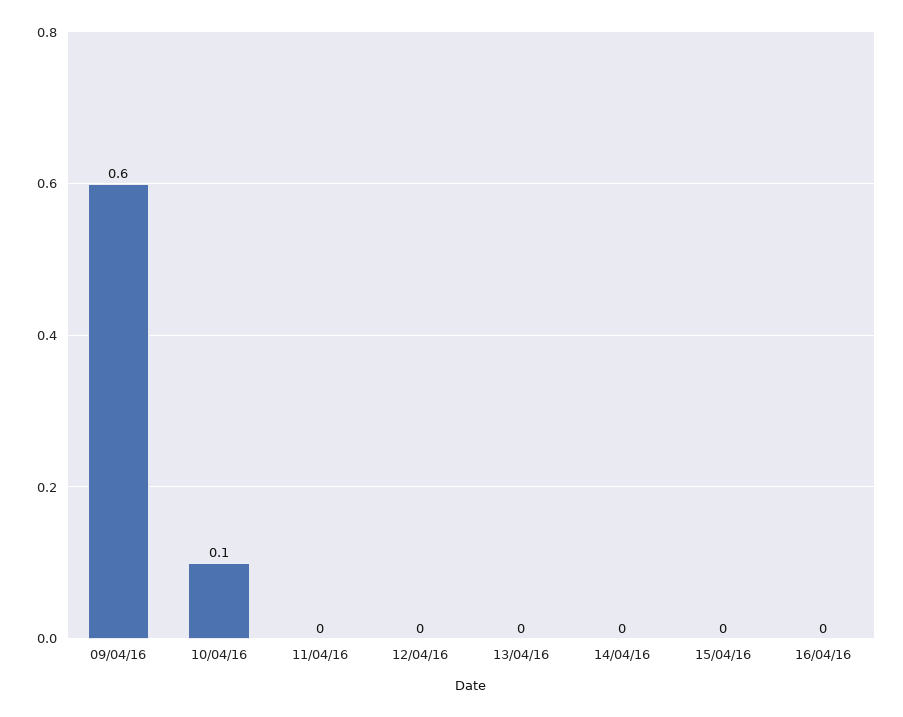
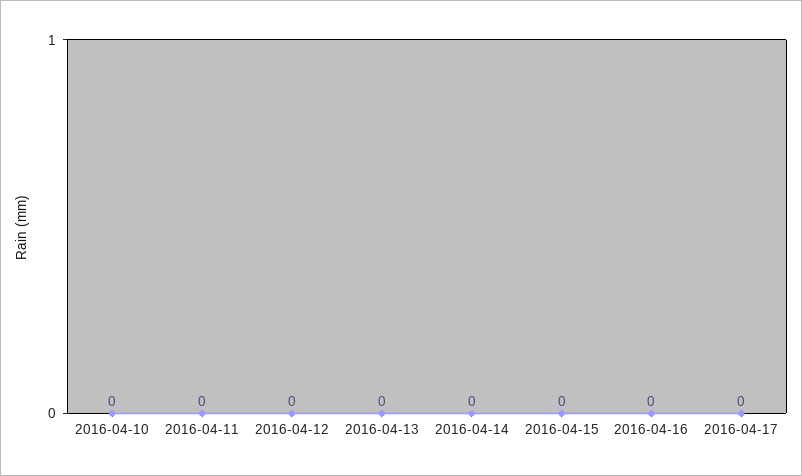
09/04/16: 0.6 -> none
10/04/16: 0.1 -> 0
2016-04-17: none -> 0

